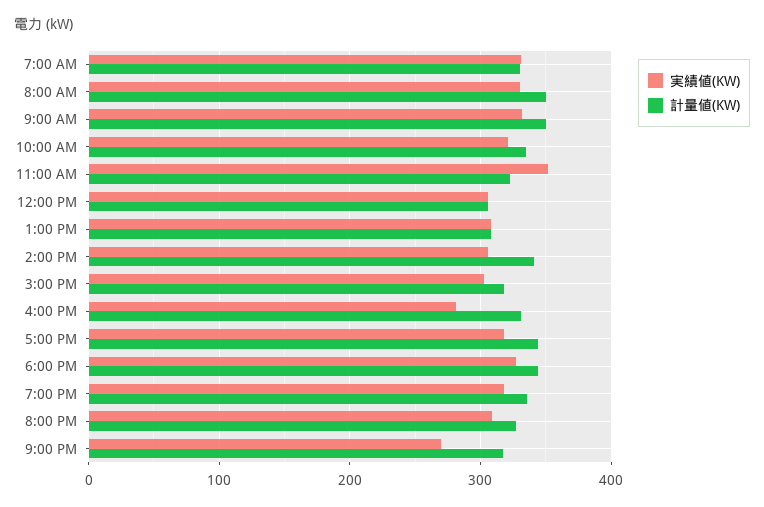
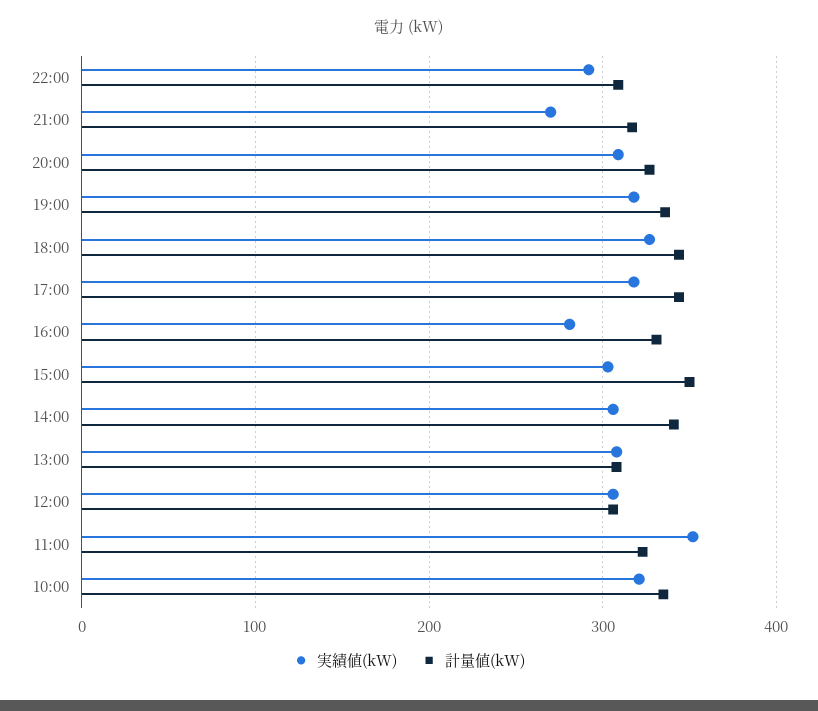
実績値(KW), 7:00 AM: 330 -> none
計量値(KW), 7:00 AM: 330 -> none
実績値(KW), 8:00 AM: 330 -> none
計量値(KW), 8:00 AM: 350 -> none
実績値(KW), 9:00 AM: 330 -> none
計量値(KW), 9:00 AM: 350 -> none
計量値(KW), 3:00 PM: 320 -> 350
実績値(KW), 22:00: none -> 290
計量値(KW), 22:00: none -> 310

